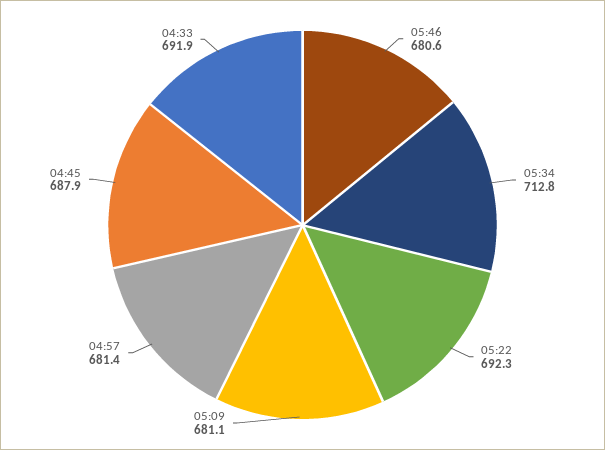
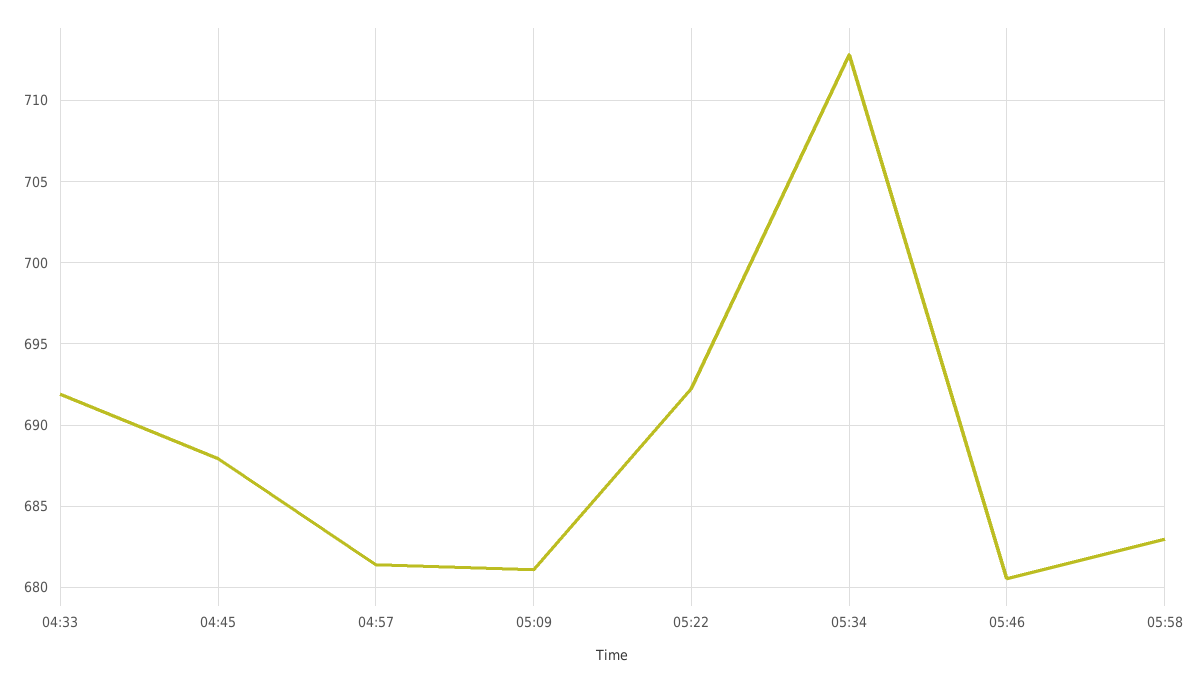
05:58: none -> 683

